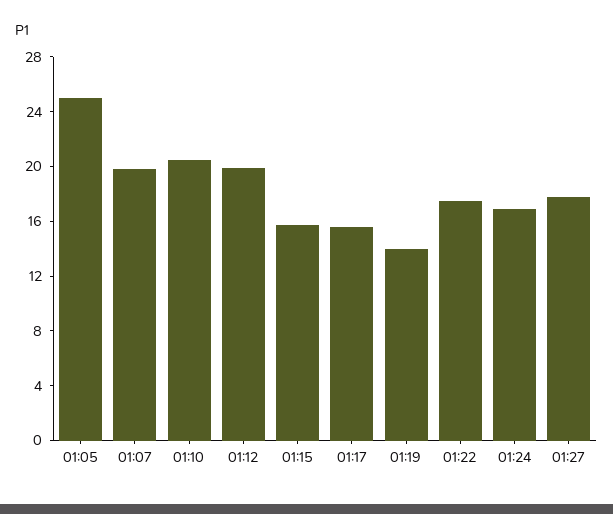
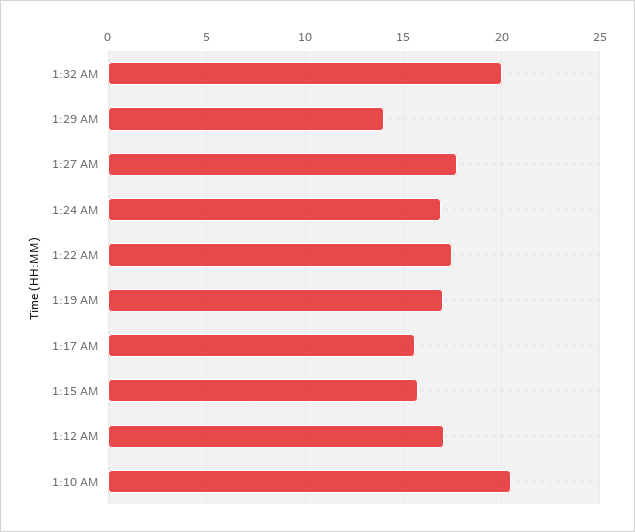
01:05: 25 -> none
01:07: 20 -> none
01:12: 20 -> 17
01:19: 14 -> 17
1:32 AM: none -> 20
1:29 AM: none -> 14

